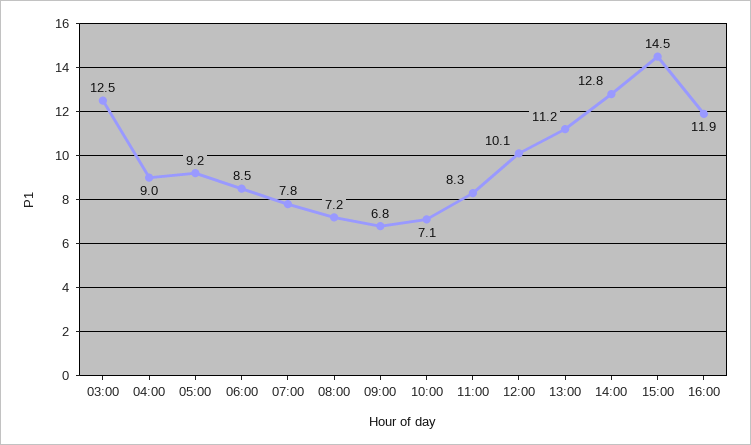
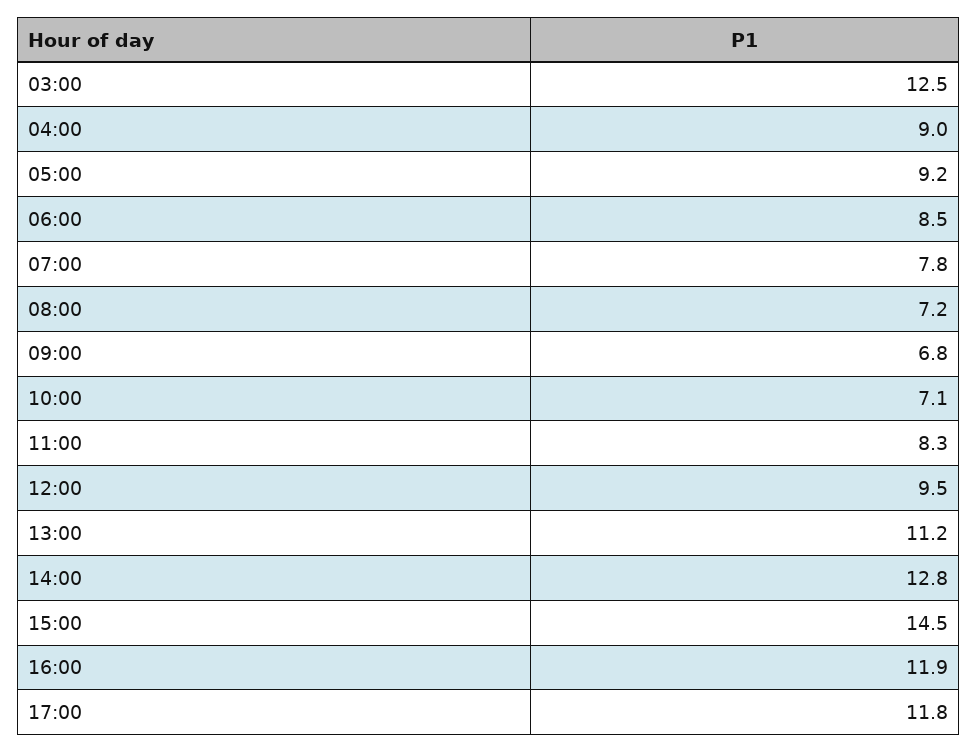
12:00: 10.1 -> 9.5
17:00: none -> 11.8

